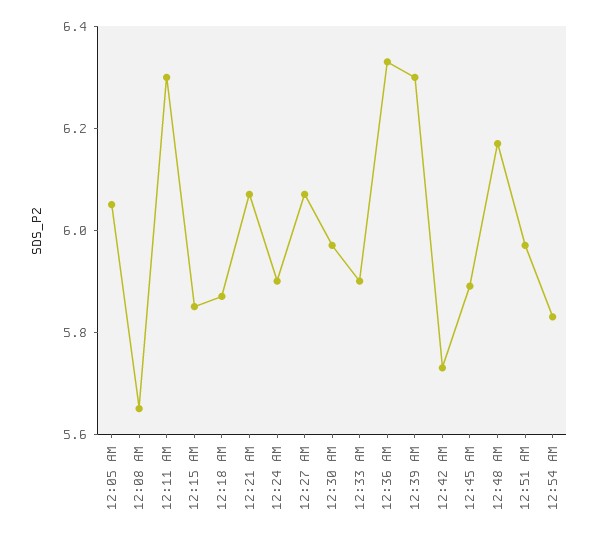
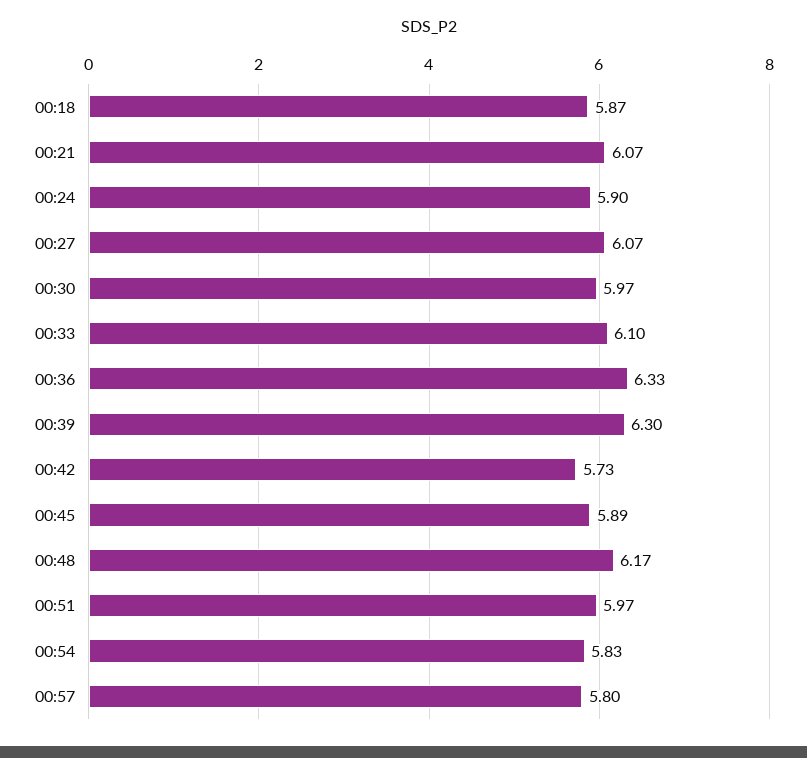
12:05 AM: 6.05 -> none
12:08 AM: 5.65 -> none
12:11 AM: 6.3 -> none
12:15 AM: 5.85 -> none
12:33 AM: 5.9 -> 6.1
00:57: none -> 5.8

